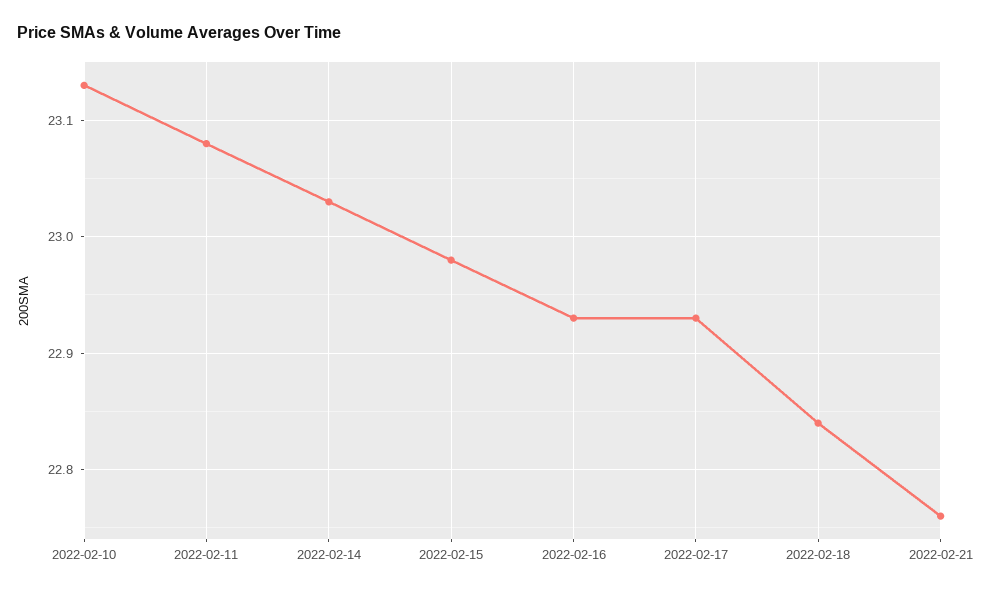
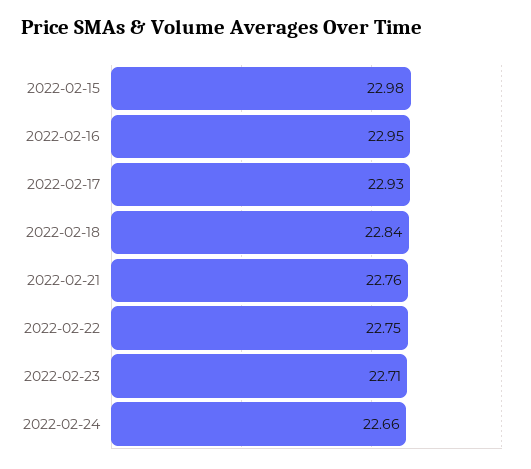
2022-02-10: 23.13 -> none
2022-02-11: 23.08 -> none
2022-02-14: 23.03 -> none
2022-02-16: 22.93 -> 22.95
2022-02-22: none -> 22.75
2022-02-23: none -> 22.71
2022-02-24: none -> 22.66

